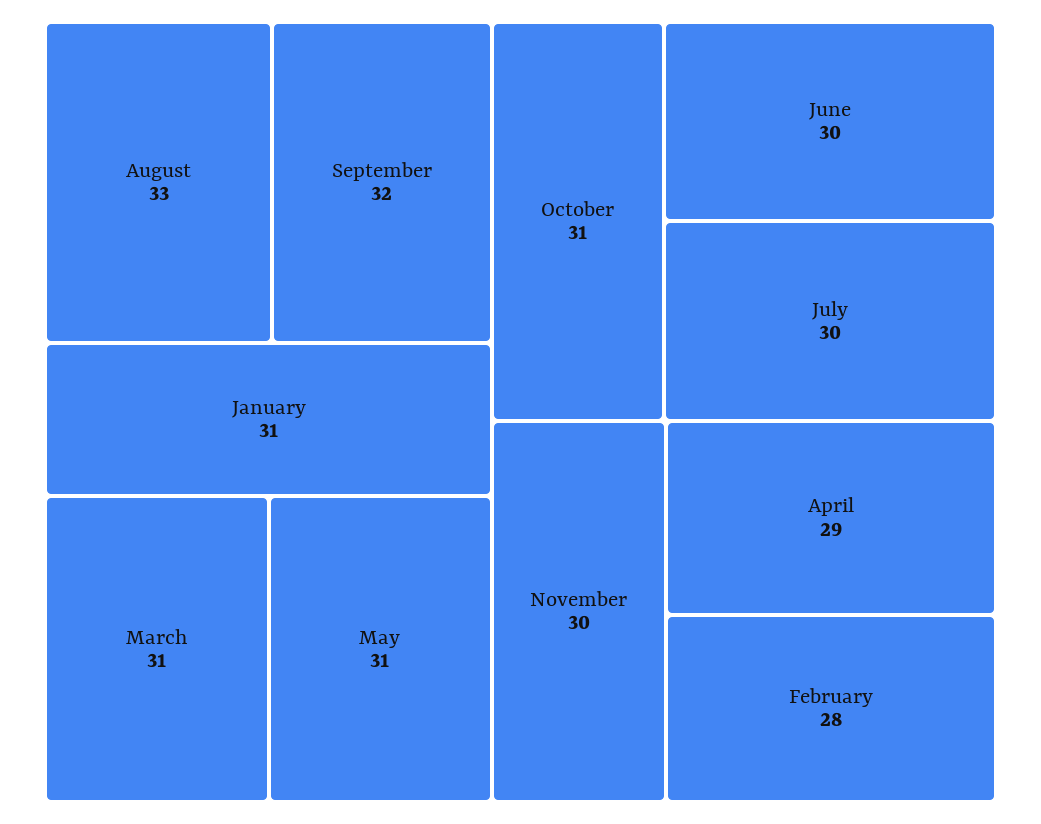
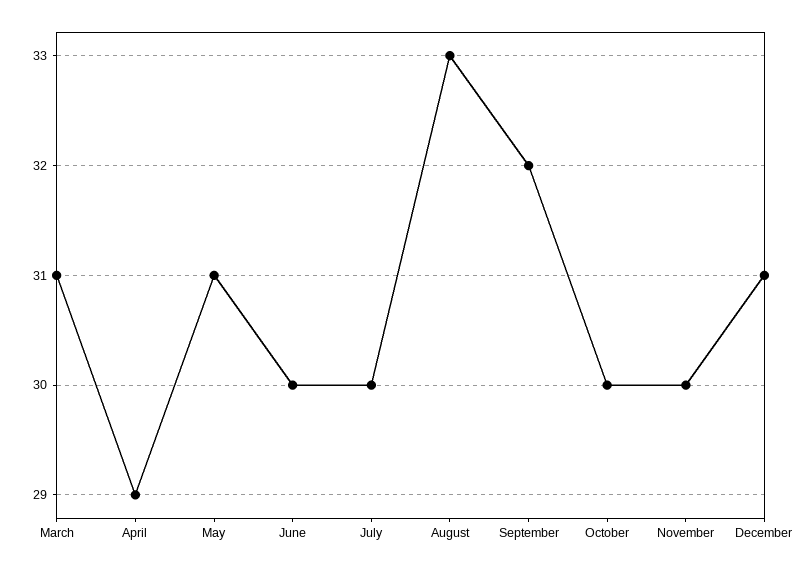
January: 31 -> none
October: 31 -> 30
February: 28 -> none
December: none -> 31

